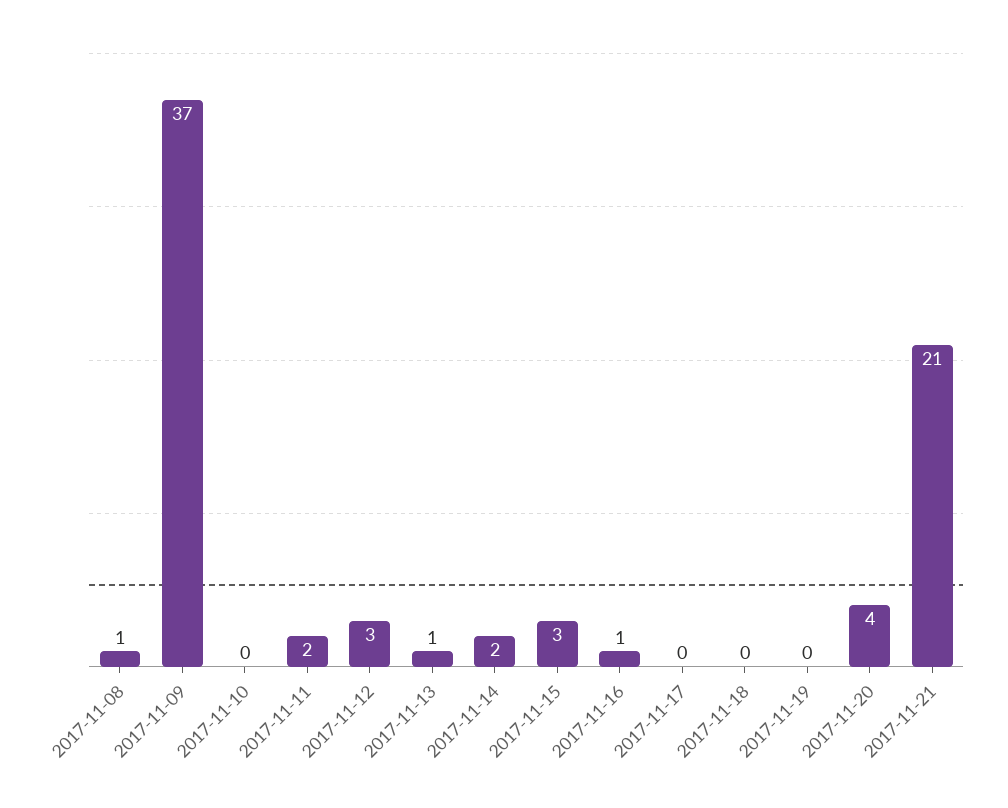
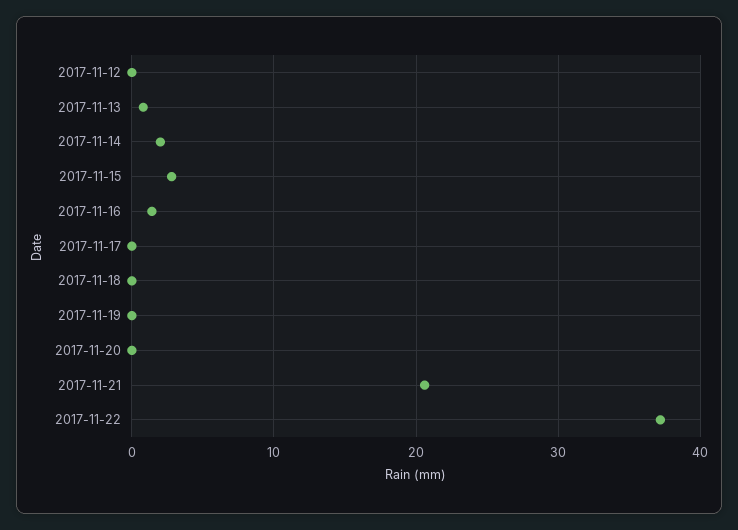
2017-11-08: 1 -> none
2017-11-09: 37 -> none
2017-11-10: 0 -> none
2017-11-11: 2 -> none
2017-11-12: 3 -> 0
2017-11-20: 4 -> 0
2017-11-22: none -> 37

